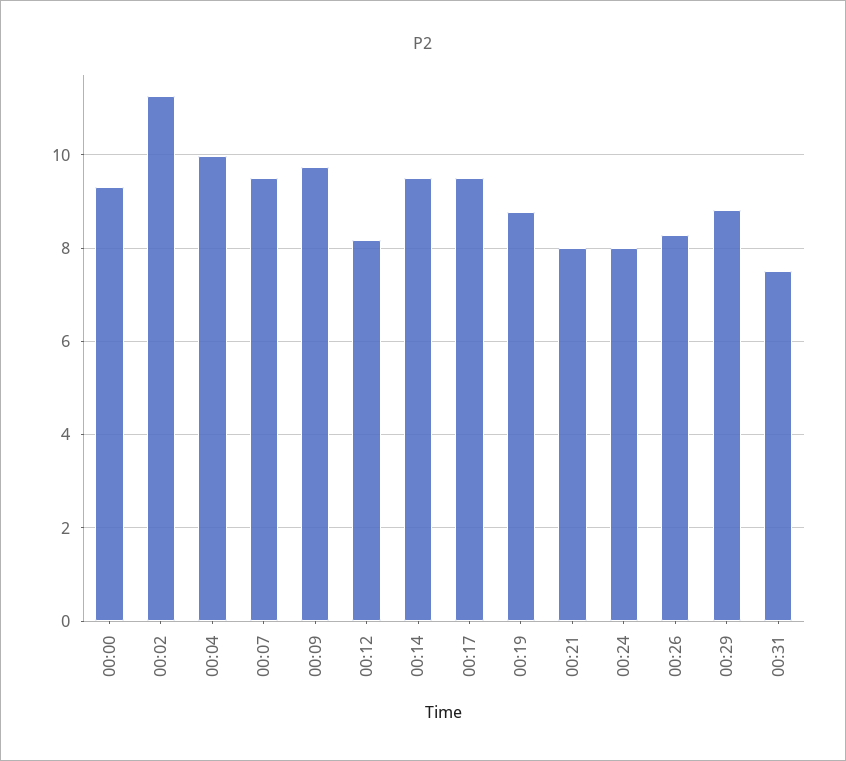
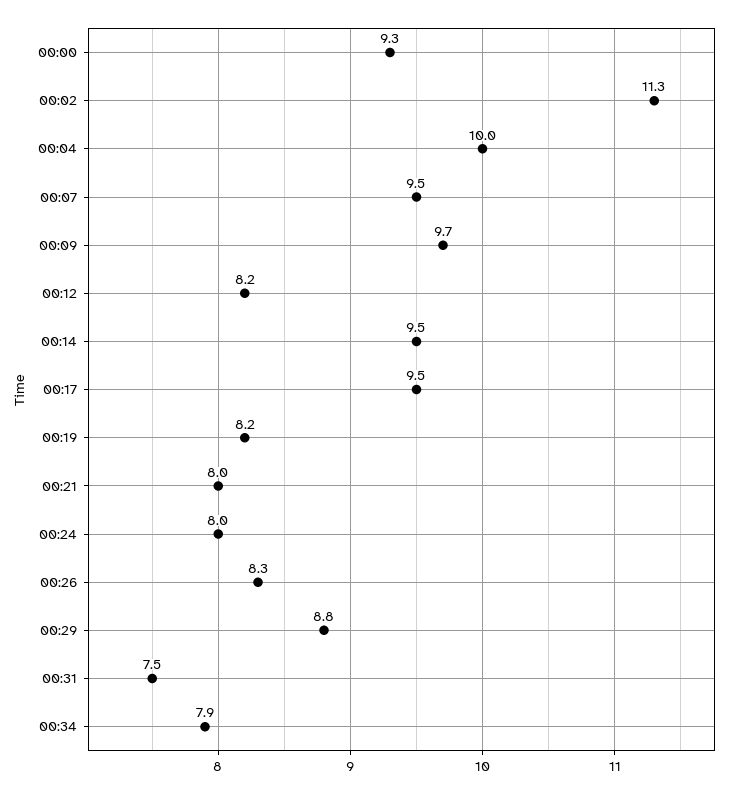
00:19: 8.8 -> 8.2
00:34: none -> 7.9

